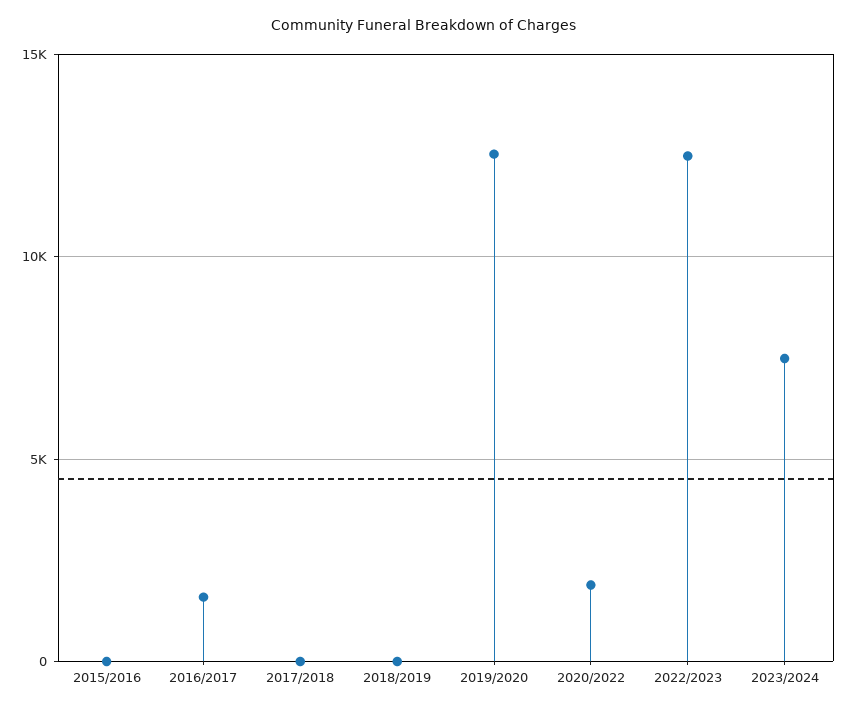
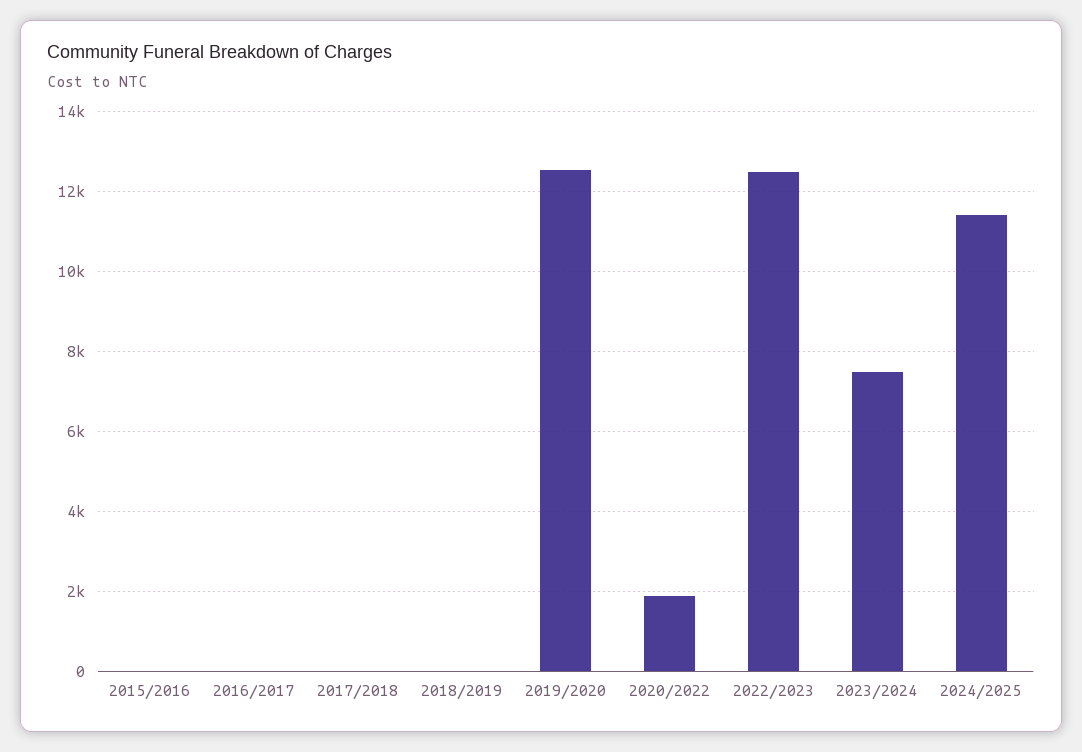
2016/2017: 1500 -> 0
2024/2025: none -> 11400

